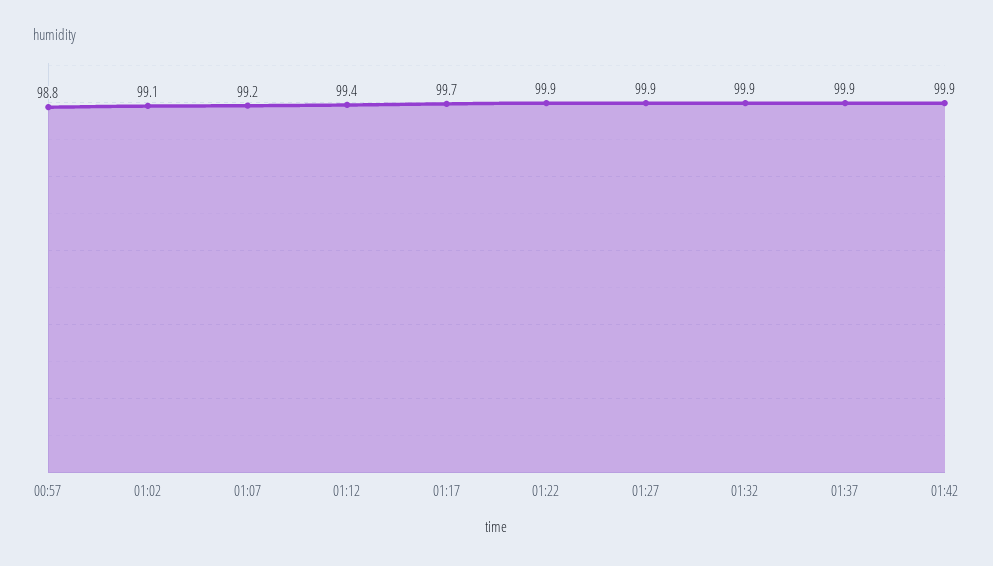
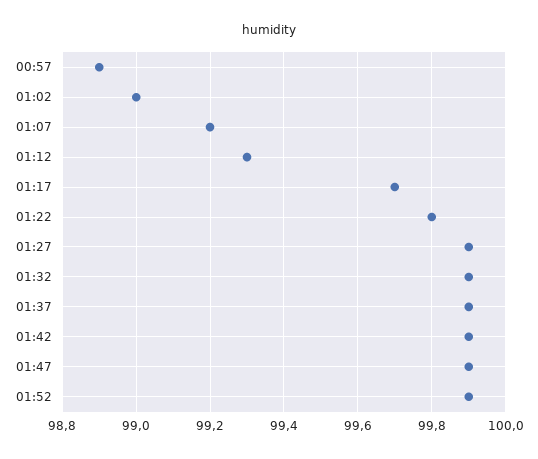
00:57: 98.8 -> 98.9
01:02: 99.1 -> 99
01:12: 99.4 -> 99.3
01:22: 99.9 -> 99.8
01:47: none -> 99.9
01:52: none -> 99.9

